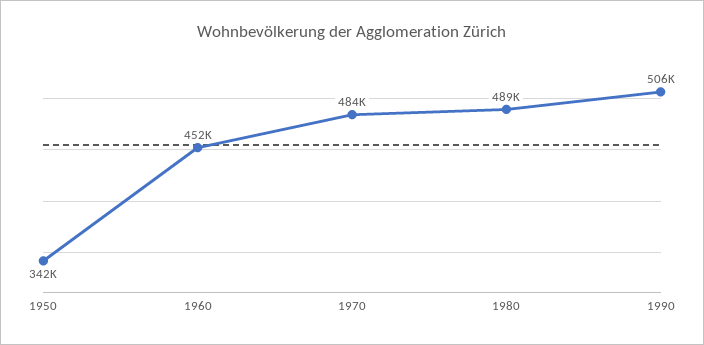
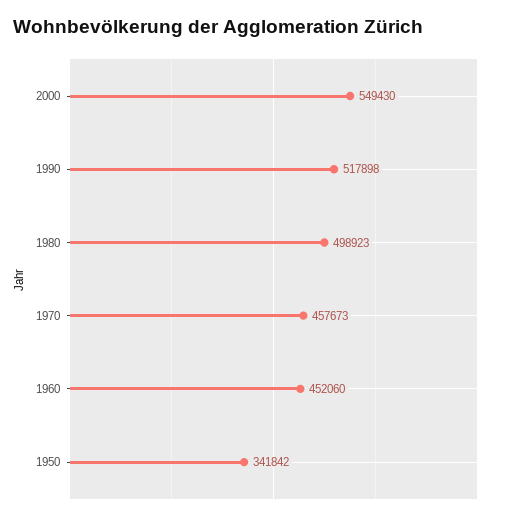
1970: 484000 -> 457673
1980: 489000 -> 498923
1990: 506000 -> 517898
2000: none -> 549430

